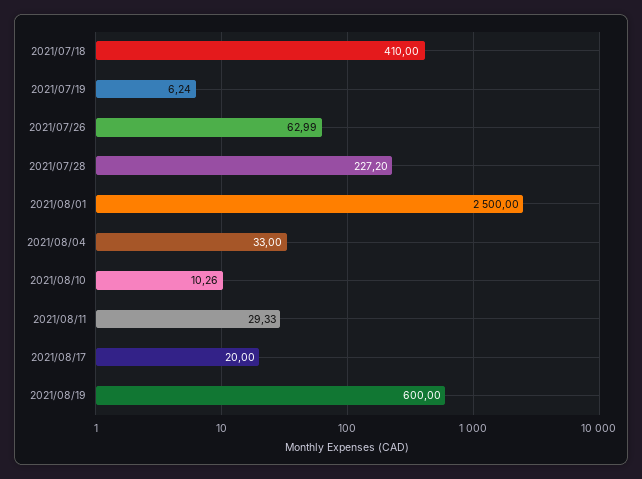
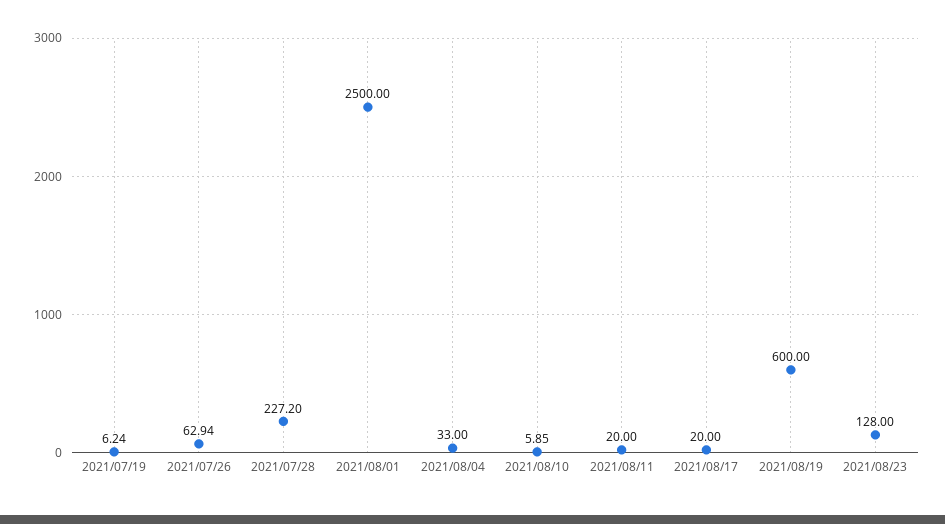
2021/07/18: 410 -> none
2021/07/26: 62.99 -> 62.94
2021/08/10: 10.26 -> 5.85
2021/08/11: 29.33 -> 20
2021/08/23: none -> 128

